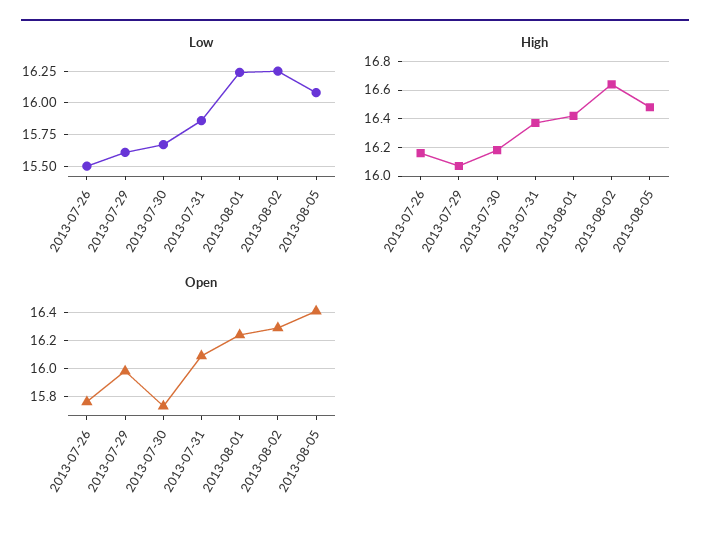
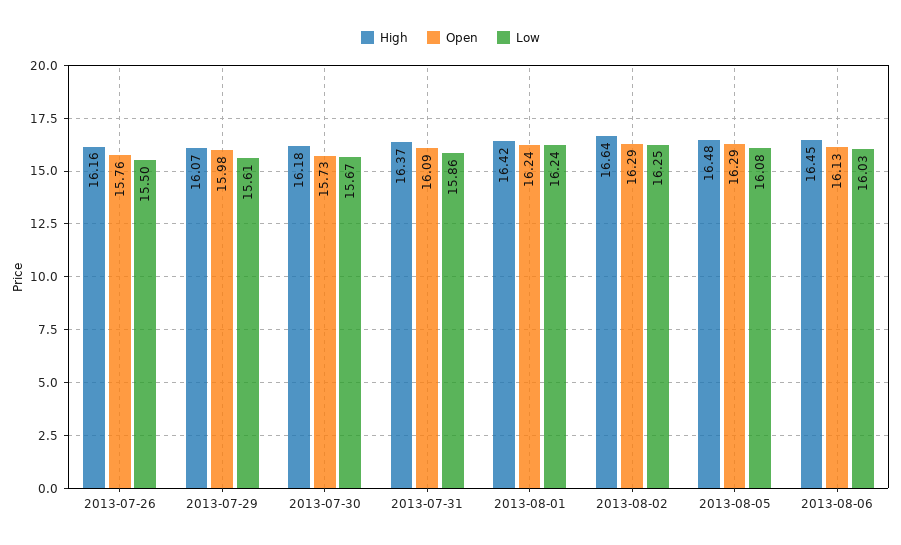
Open, 2013-08-05: 16.4 -> 16.29
High, 2013-08-06: none -> 16.45
Open, 2013-08-06: none -> 16.13
Low, 2013-08-06: none -> 16.03

